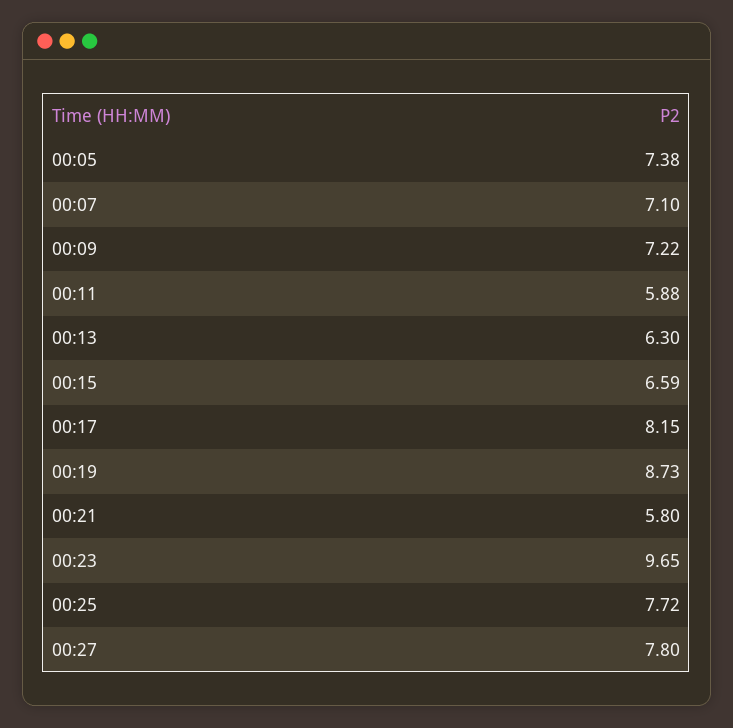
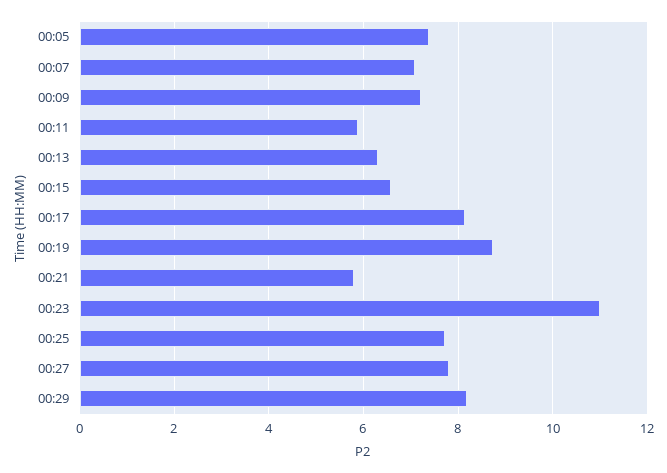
00:23: 9.65 -> 11
00:29: none -> 8.2

